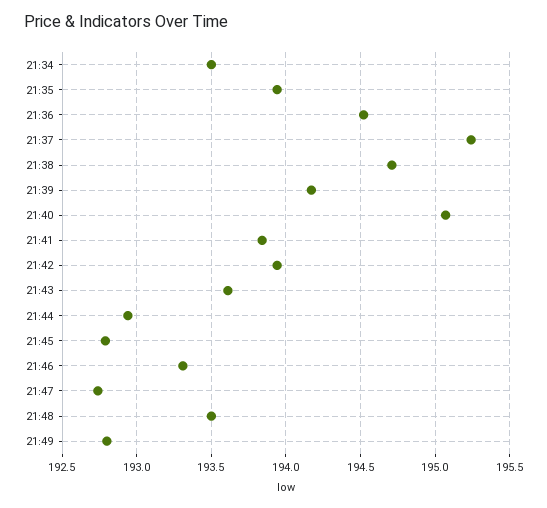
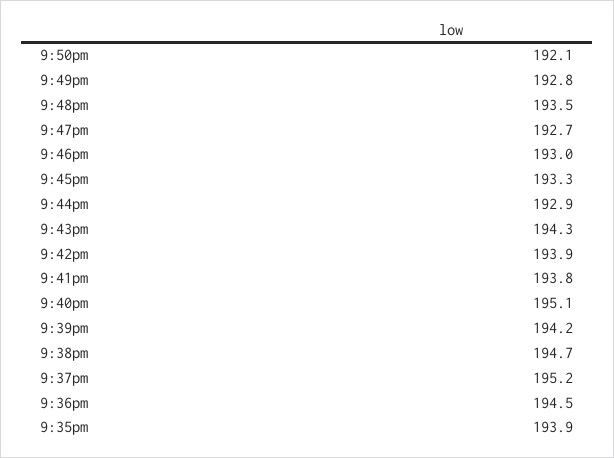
21:34: 193.5 -> none
21:43: 193.6 -> 194.3
21:45: 192.8 -> 193.3
21:46: 193.3 -> 193
9:50pm: none -> 192.1

